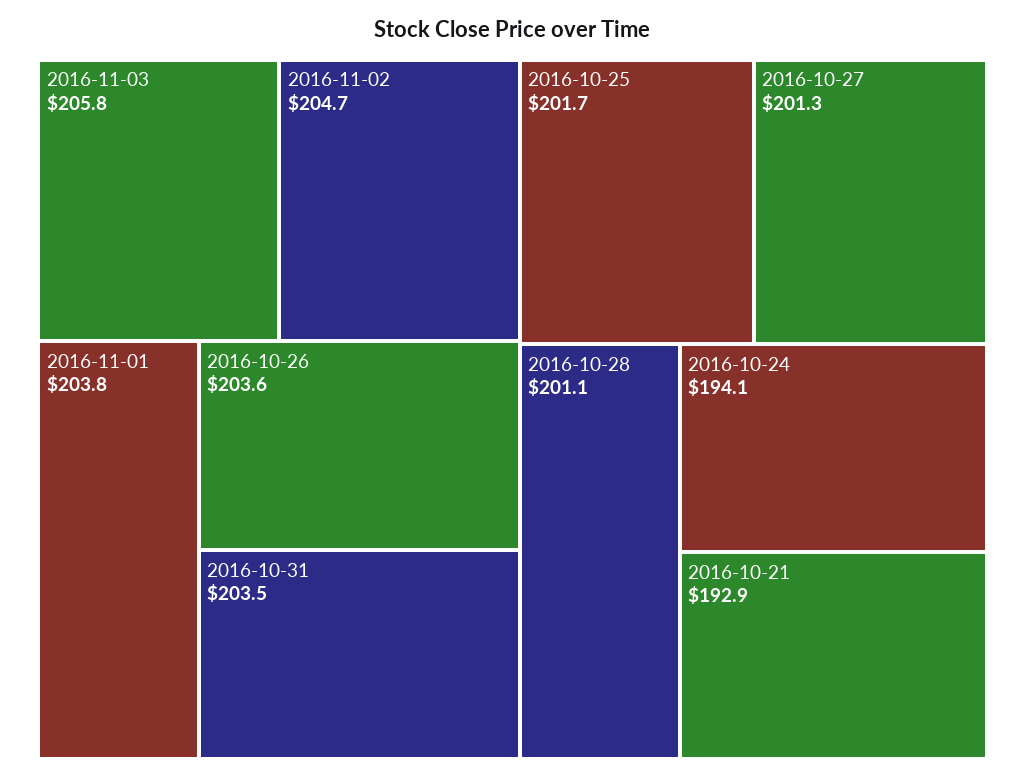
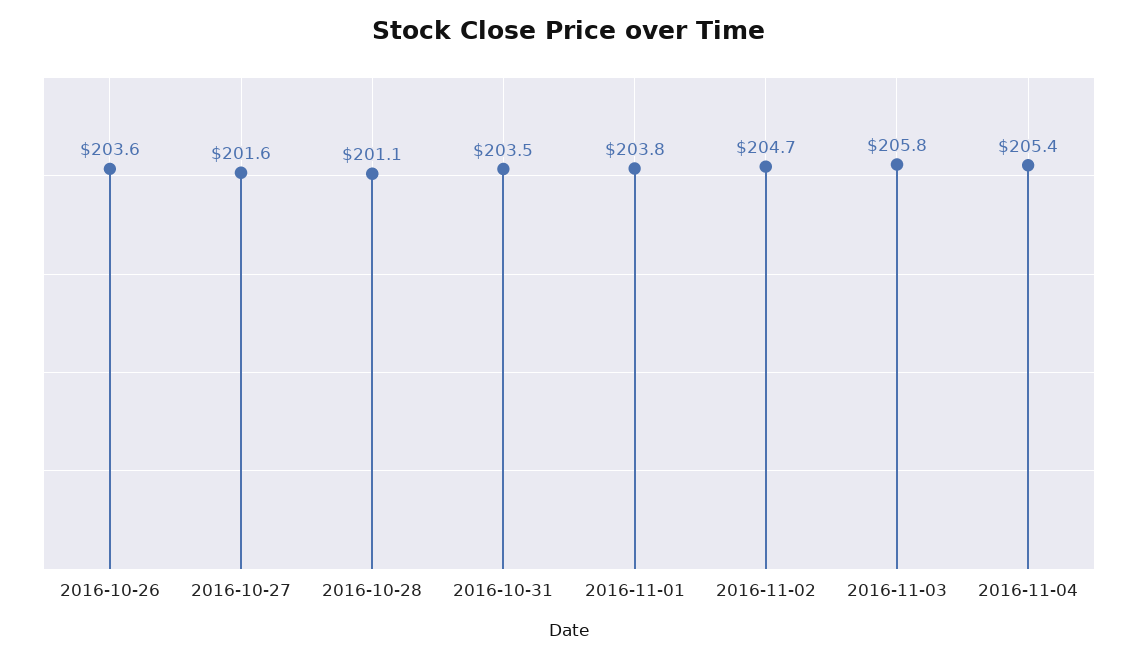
2016-10-25: 201.7 -> none
2016-10-27: 201.3 -> 201.6
2016-10-24: 194.1 -> none
2016-10-21: 192.9 -> none
2016-11-04: none -> 205.4

